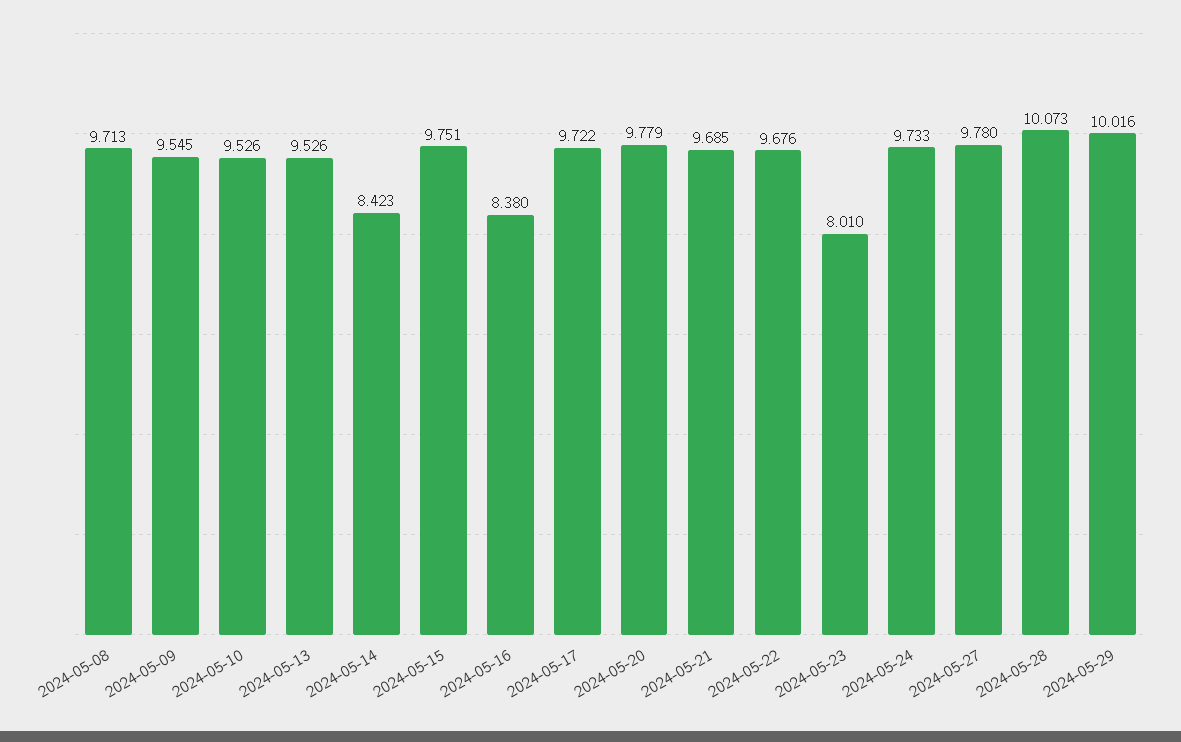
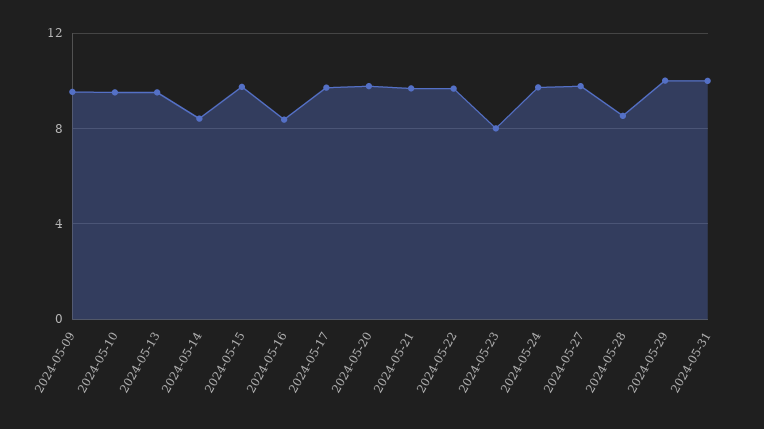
2024-05-08: 9.713 -> none
2024-05-28: 10.073 -> 8.5
2024-05-31: none -> 10

